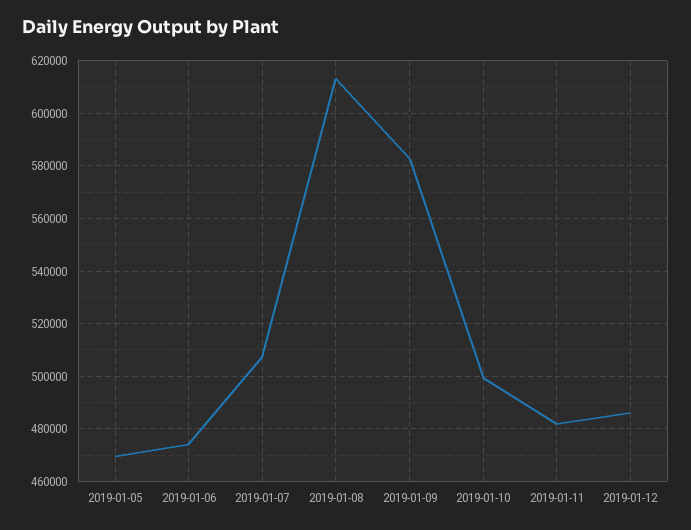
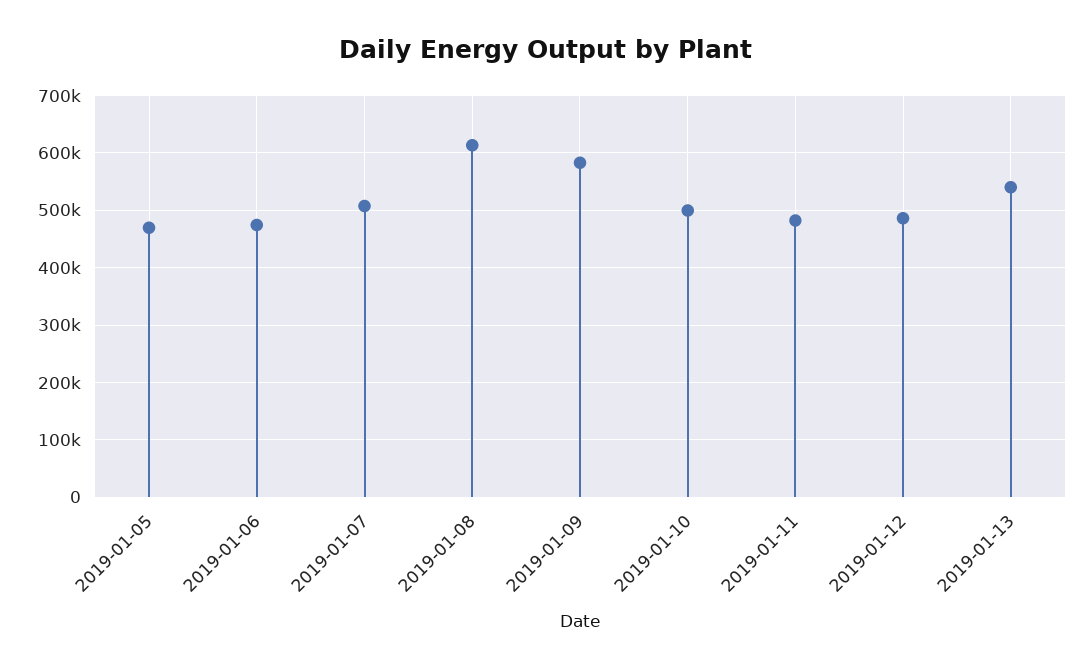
2019-01-13: none -> 540000

